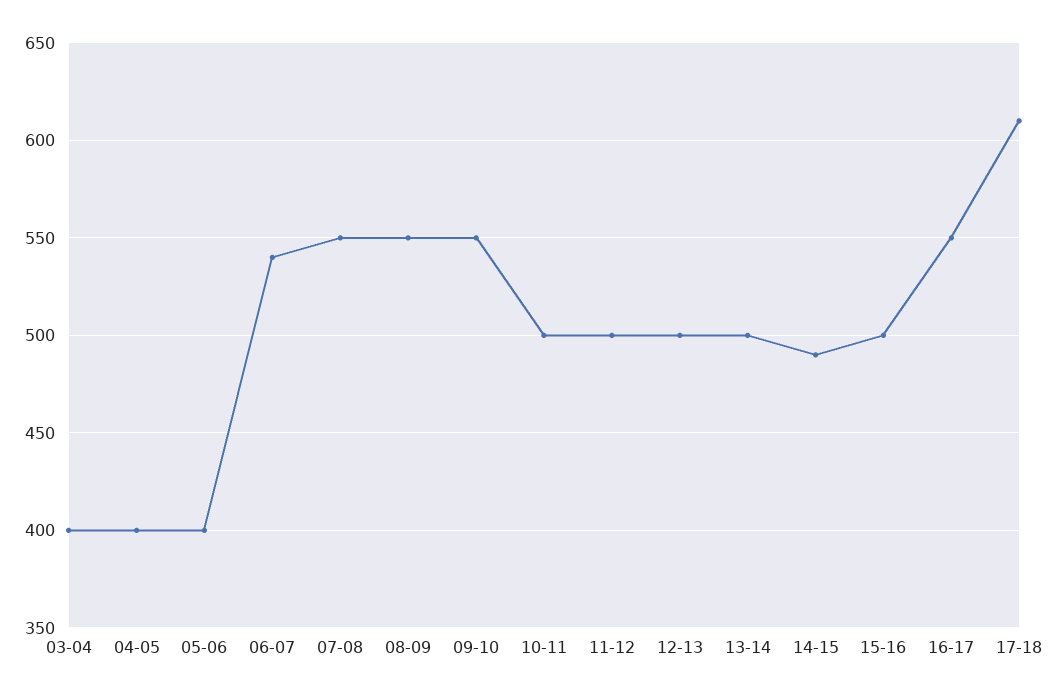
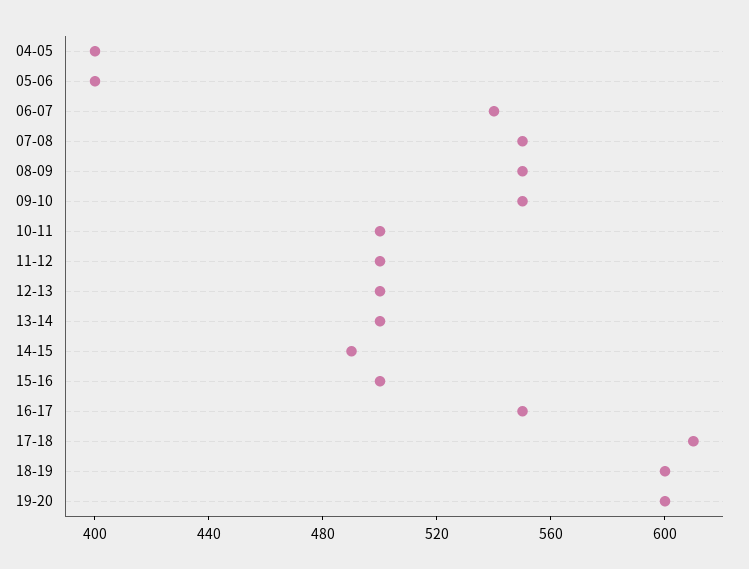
03-04: 400 -> none
18-19: none -> 600
19-20: none -> 600

